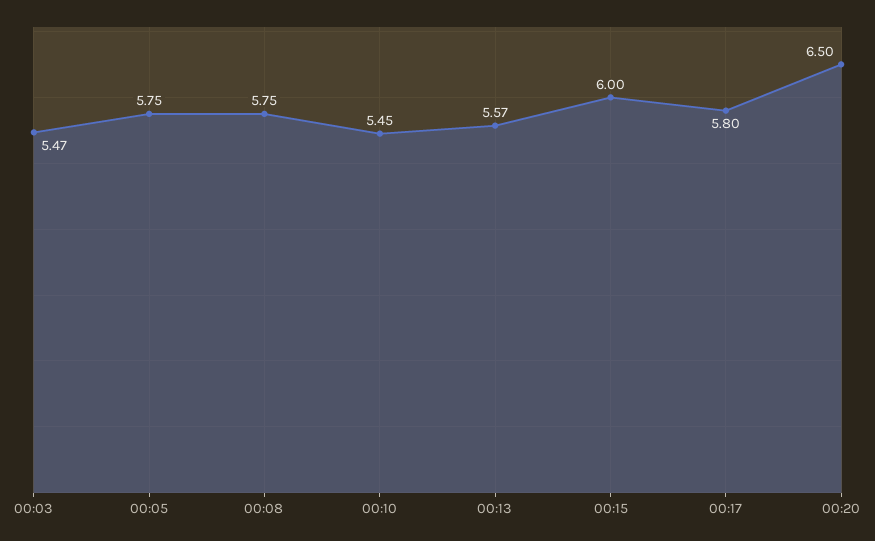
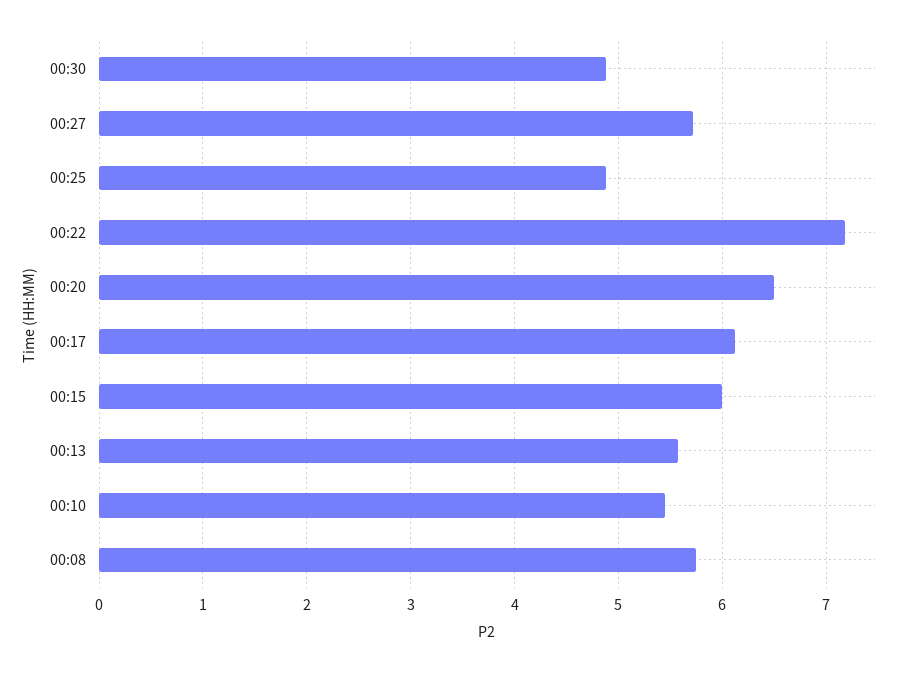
00:03: 5.47 -> none
00:05: 5.75 -> none
00:17: 5.8 -> 6.1
00:30: none -> 4.9
00:27: none -> 5.7
00:25: none -> 4.9
00:22: none -> 7.2

